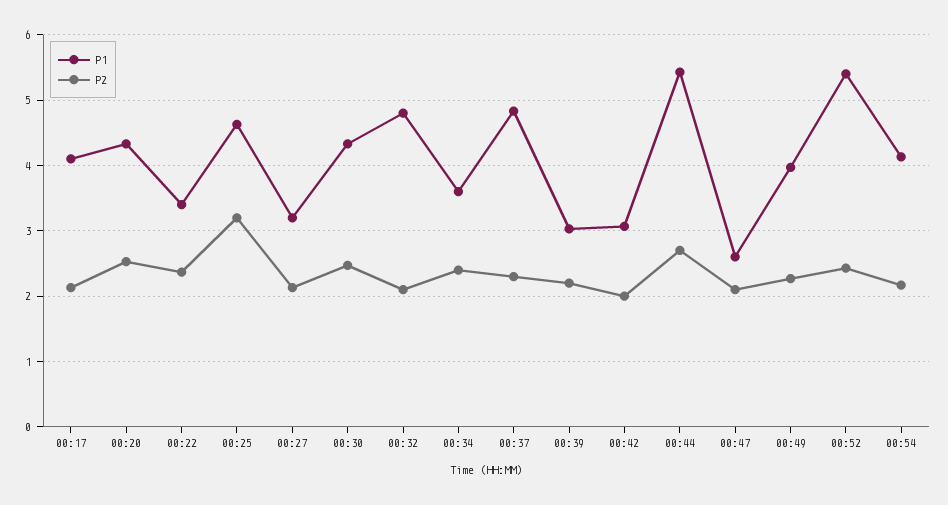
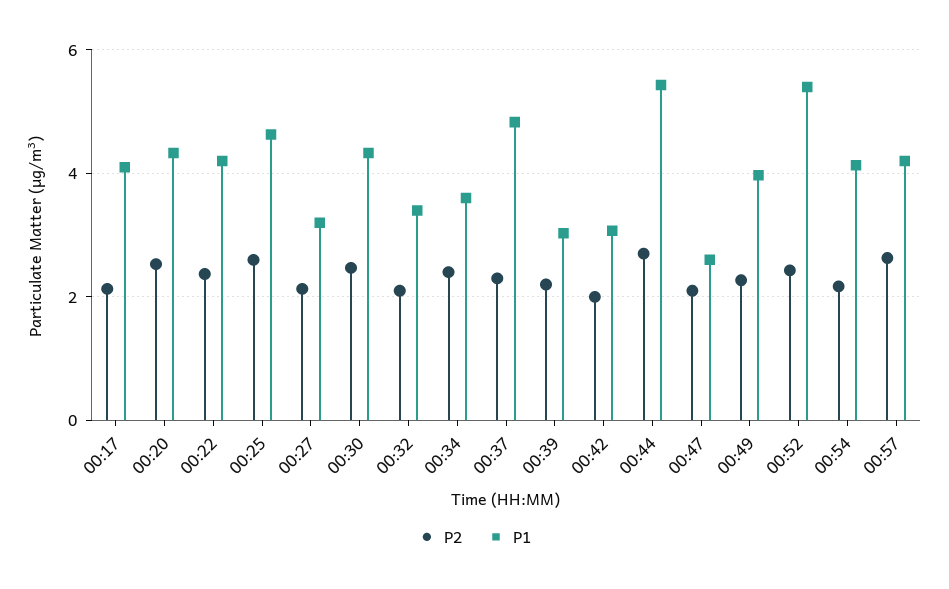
P1, 00:22: 3.4 -> 4.2
P2, 00:25: 3.2 -> 2.6
P1, 00:32: 4.8 -> 3.4
P2, 00:57: none -> 2.6
P1, 00:57: none -> 4.2

